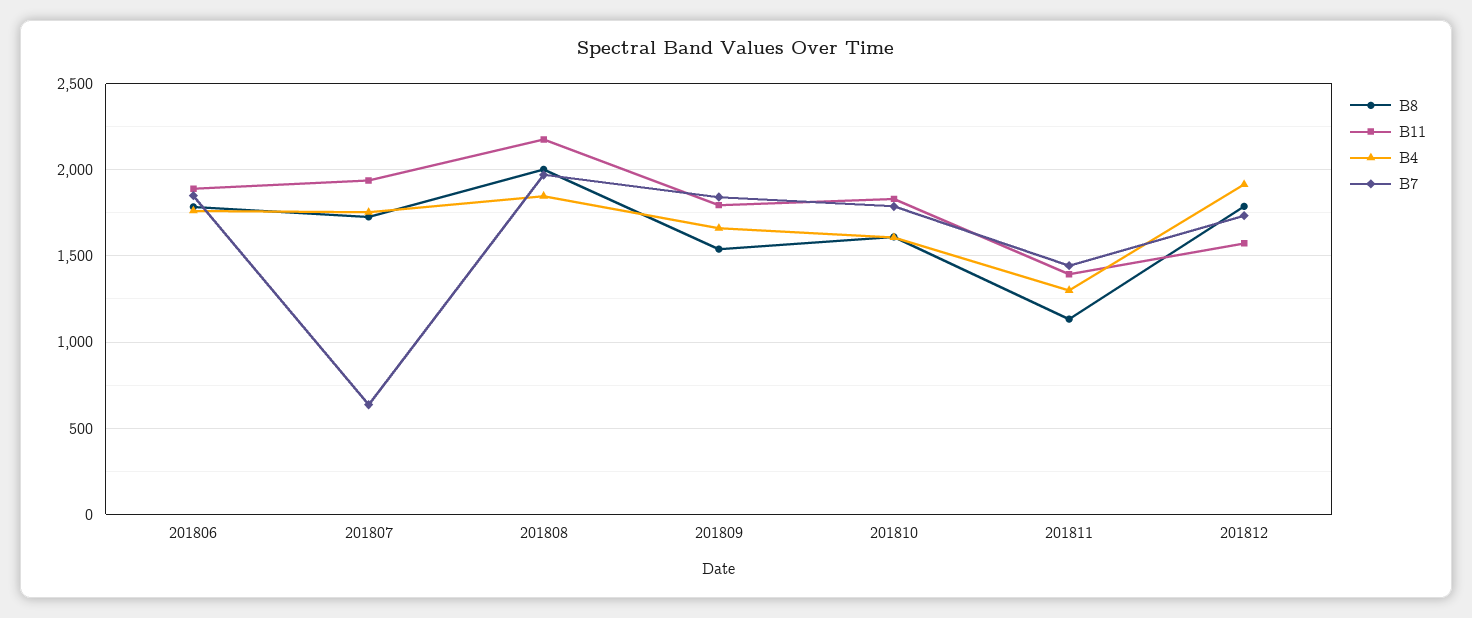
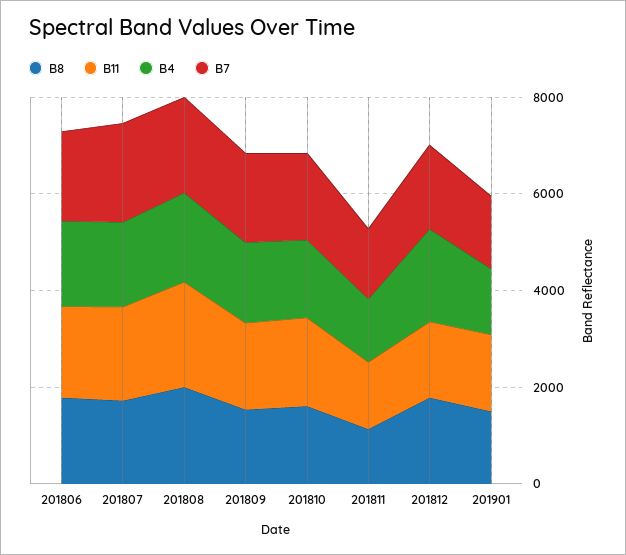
B7, 201807: 650 -> 2000
B8, 201901: none -> 1500
B11, 201901: none -> 1500
B4, 201901: none -> 1500
B7, 201901: none -> 1500

